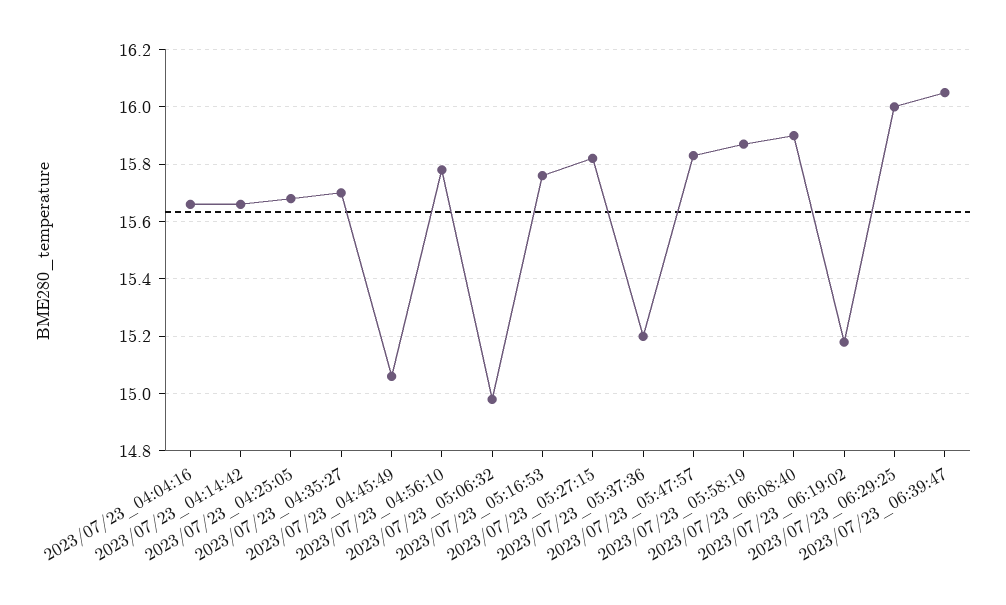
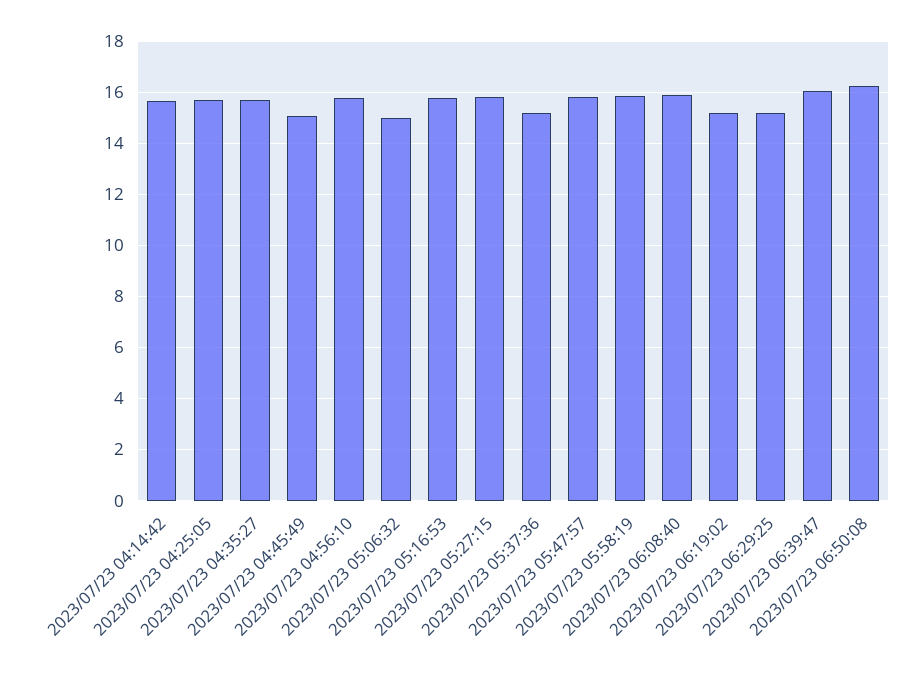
2023/07/23_04:04:16: 15.65 -> none
2023/07/23_06:29:25: 16 -> 15.25
2023/07/23 06:50:08: none -> 16.25

